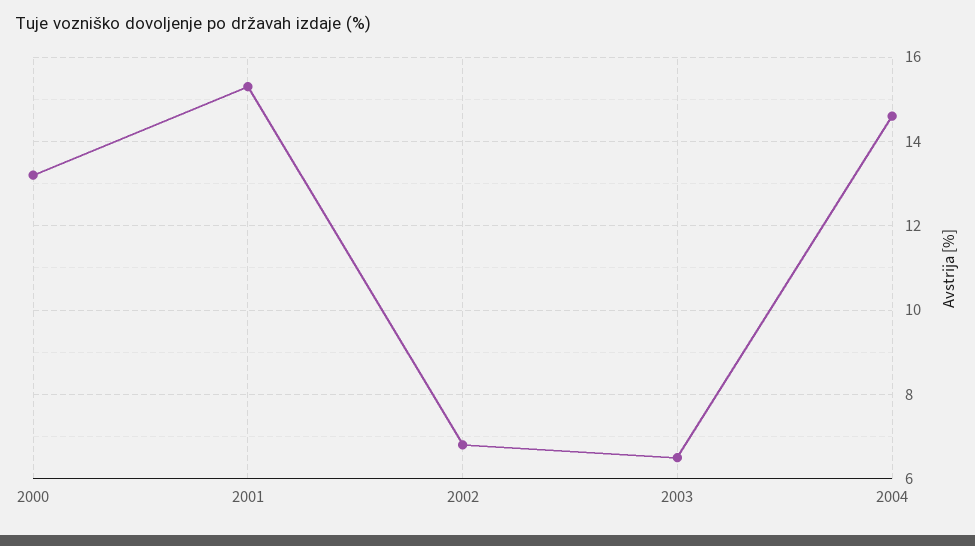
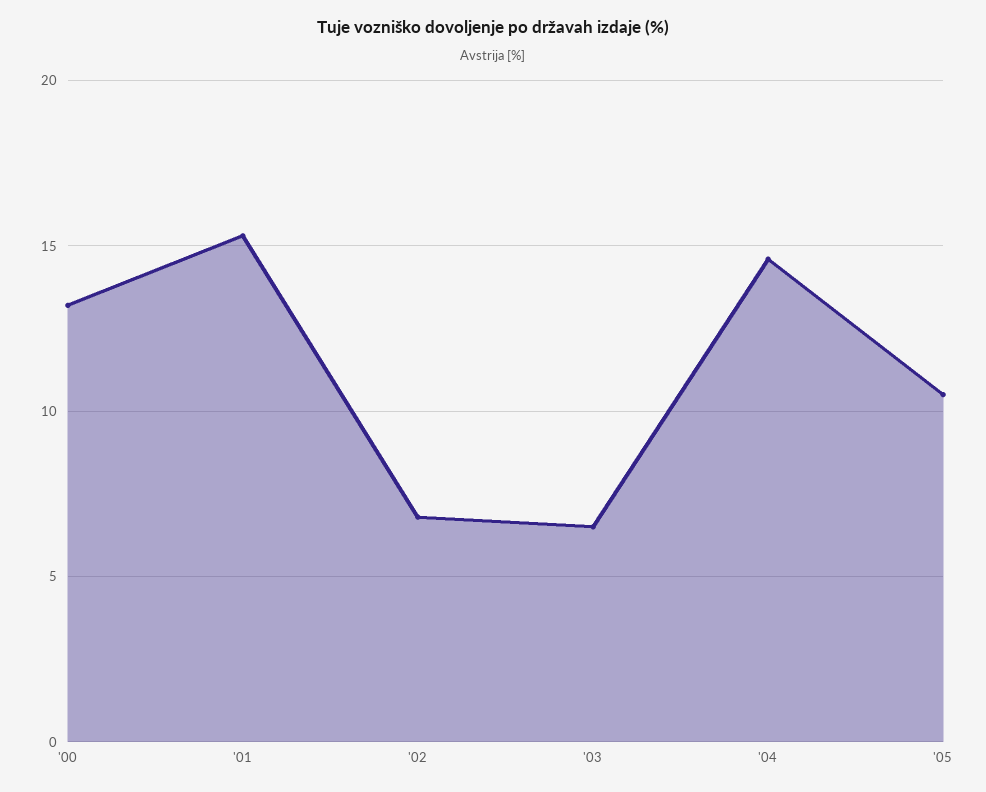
'05: none -> 10.5

